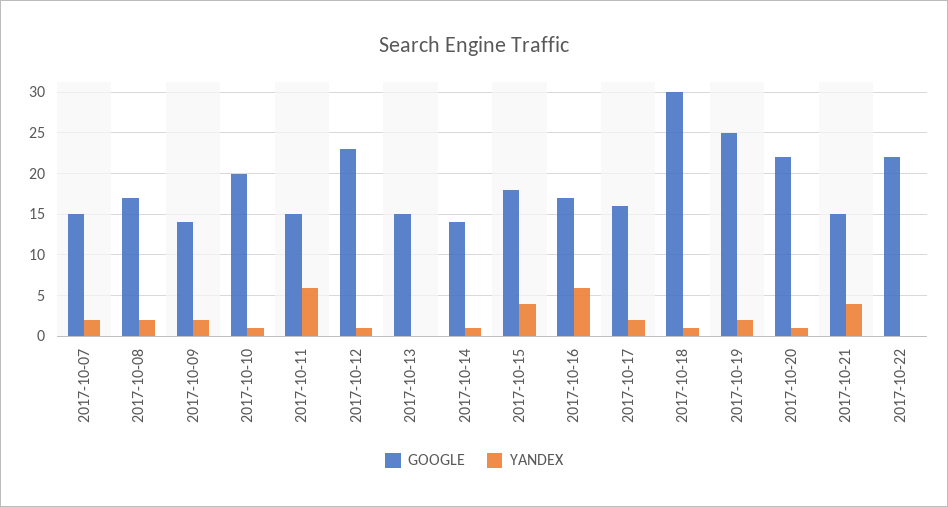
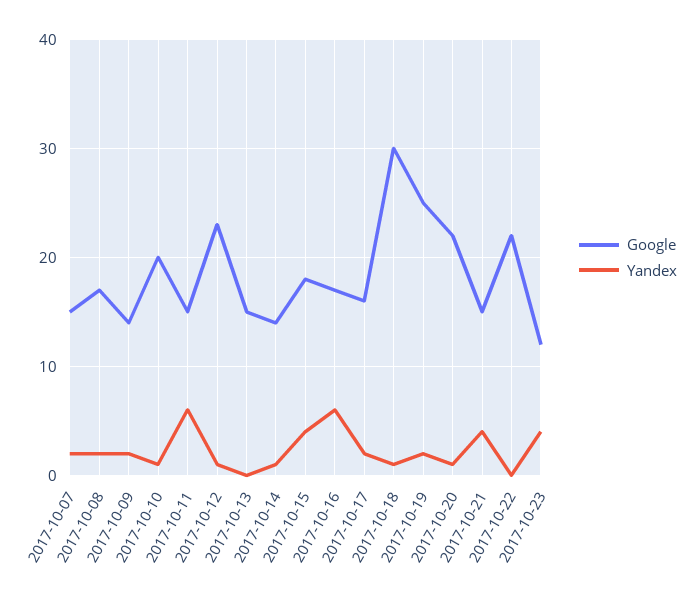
GOOGLE, 2017-10-23: none -> 12
YANDEX, 2017-10-23: none -> 4

